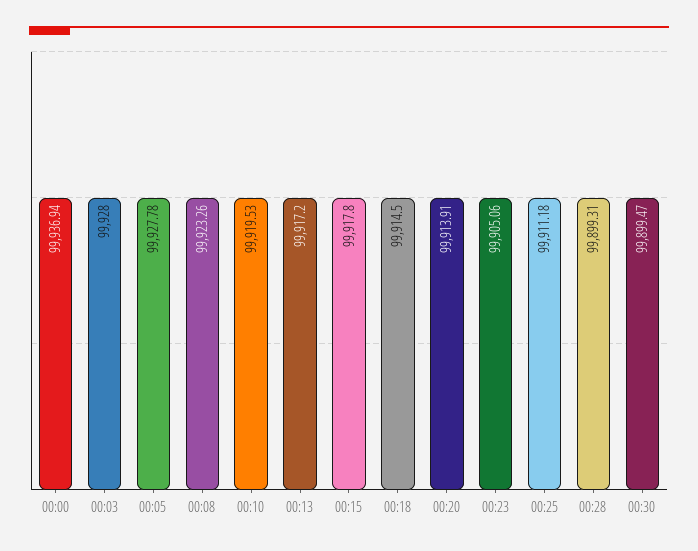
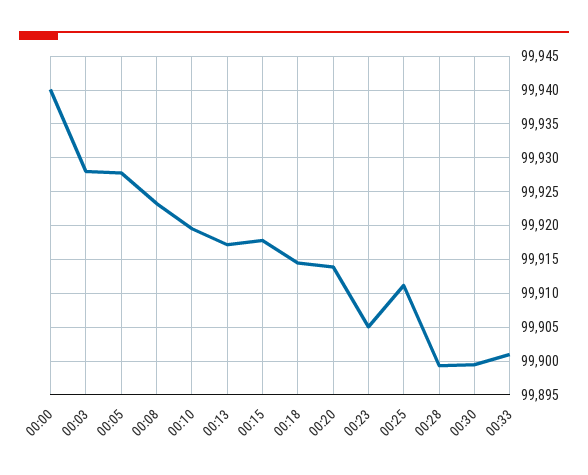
00:00: 99936.94 -> 99940
00:33: none -> 99901

